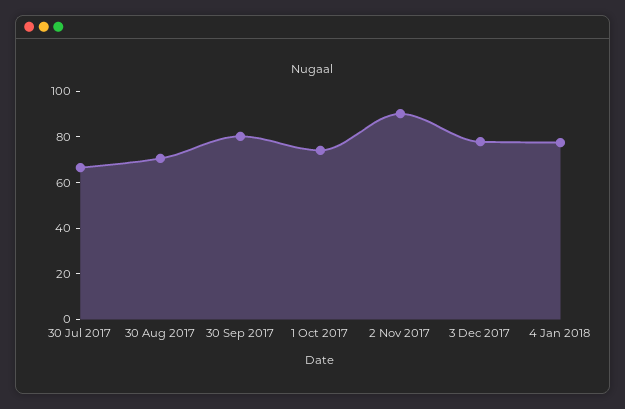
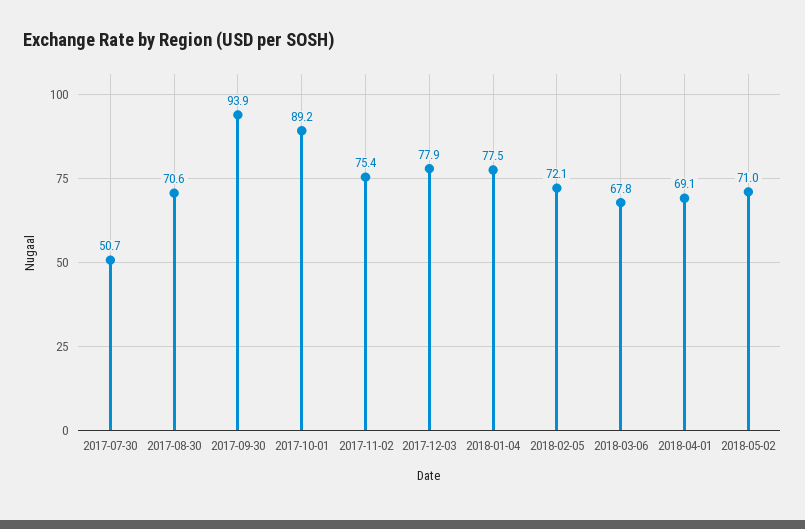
30 Jul 2017: 65 -> 50.7
30 Sep 2017: 80 -> 93.9
1 Oct 2017: 75 -> 89.2
2 Nov 2017: 90 -> 75.4
2018-02-05: none -> 72.1
2018-03-06: none -> 67.8
2018-04-01: none -> 69.1
2018-05-02: none -> 71

